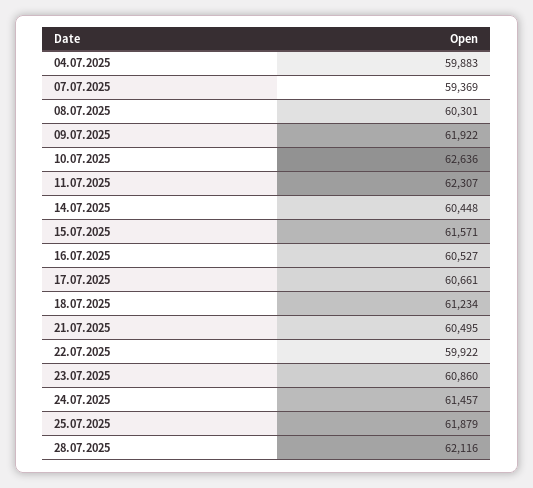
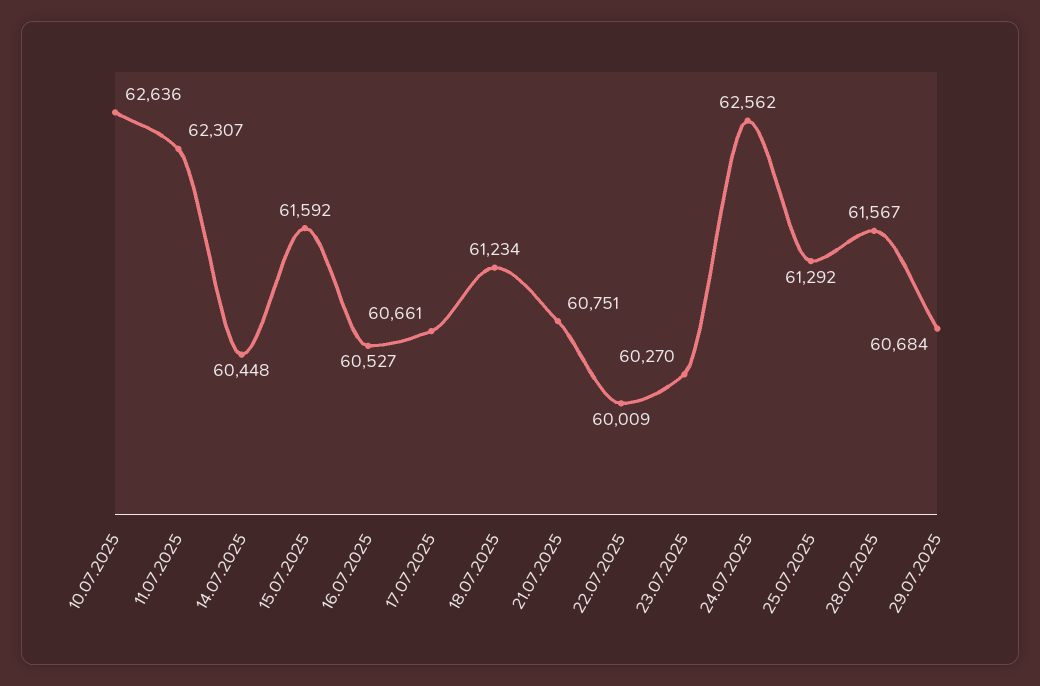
04.07.2025: 59883 -> none
07.07.2025: 59369 -> none
08.07.2025: 60301 -> none
09.07.2025: 61922 -> none
15.07.2025: 61571 -> 61592
21.07.2025: 60495 -> 60751
22.07.2025: 59922 -> 60009
23.07.2025: 60860 -> 60270
24.07.2025: 61457 -> 62562
25.07.2025: 61879 -> 61292
28.07.2025: 62116 -> 61567
29.07.2025: none -> 60684

